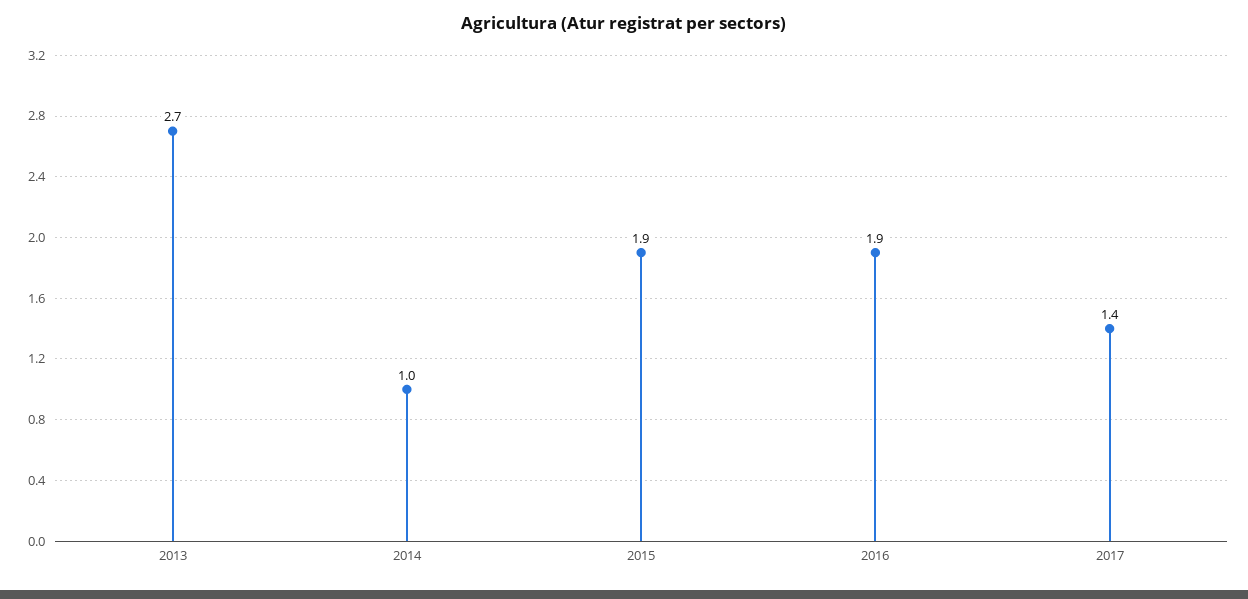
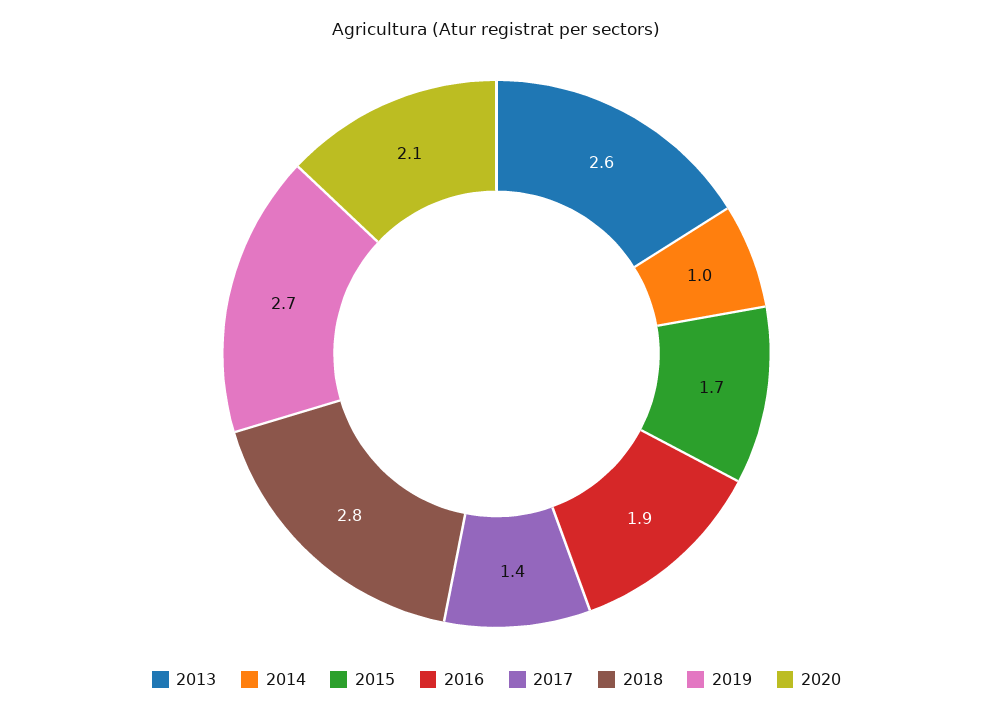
2013: 2.7 -> 2.6
2015: 1.9 -> 1.7
2018: none -> 2.8
2019: none -> 2.7
2020: none -> 2.1

